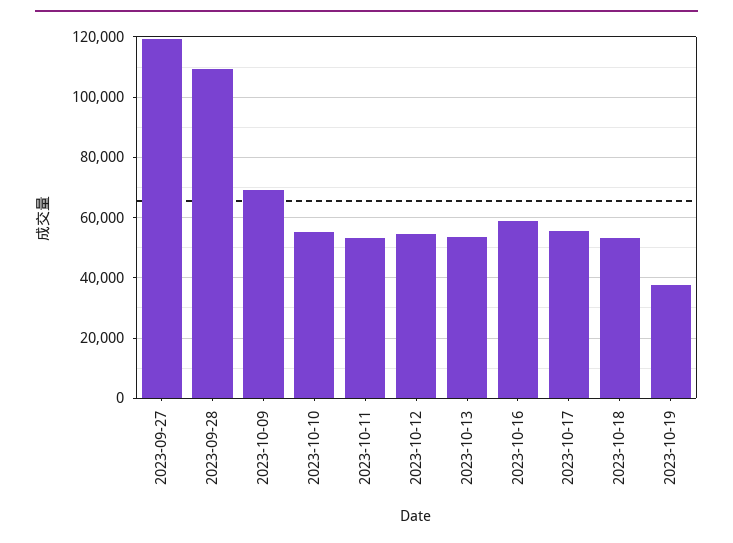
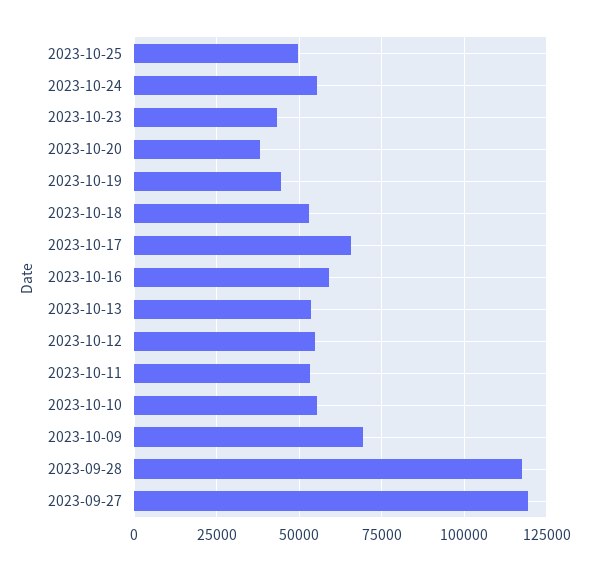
2023-09-28: 110000 -> 117500
2023-10-17: 56000 -> 65000
2023-10-19: 38000 -> 45000
2023-10-25: none -> 50000
2023-10-24: none -> 55000
2023-10-23: none -> 42500
2023-10-20: none -> 37500

